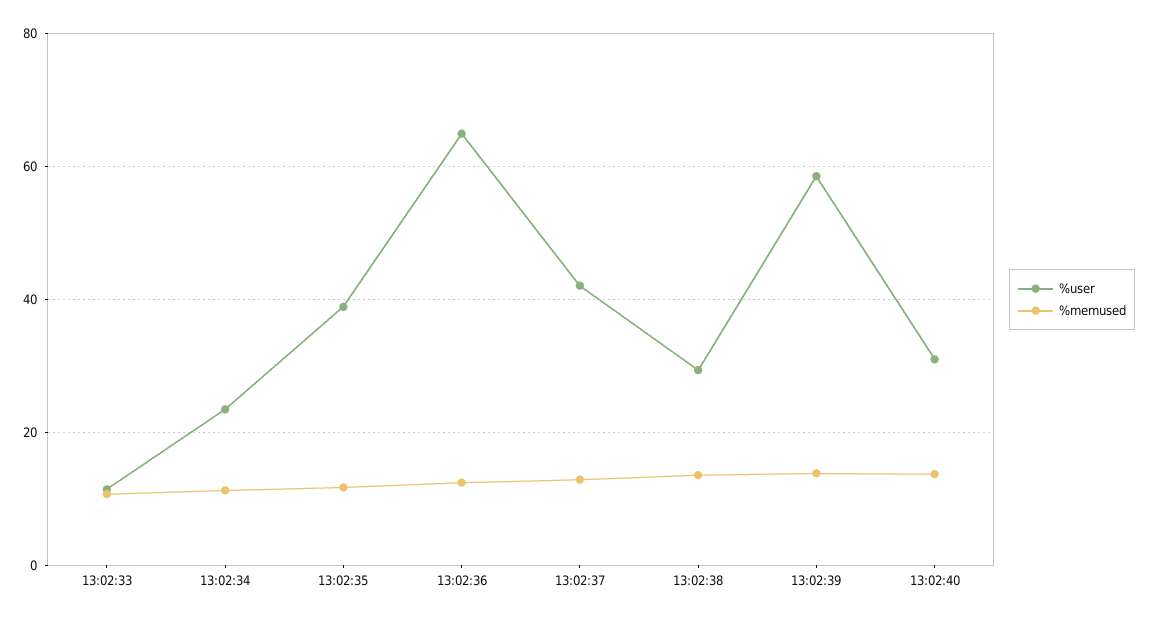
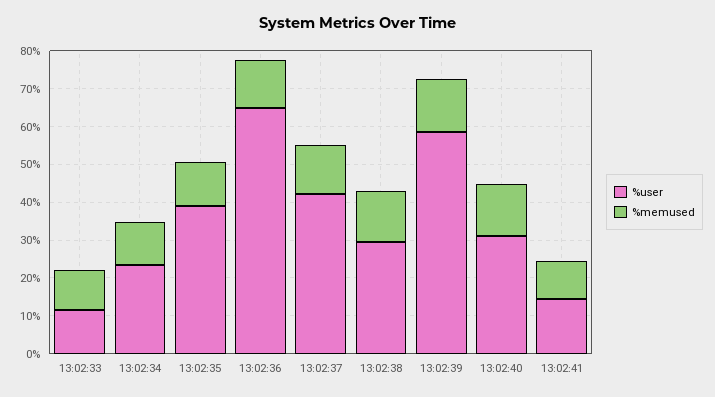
%user, 13:02:41: none -> 15
%memused, 13:02:41: none -> 10

